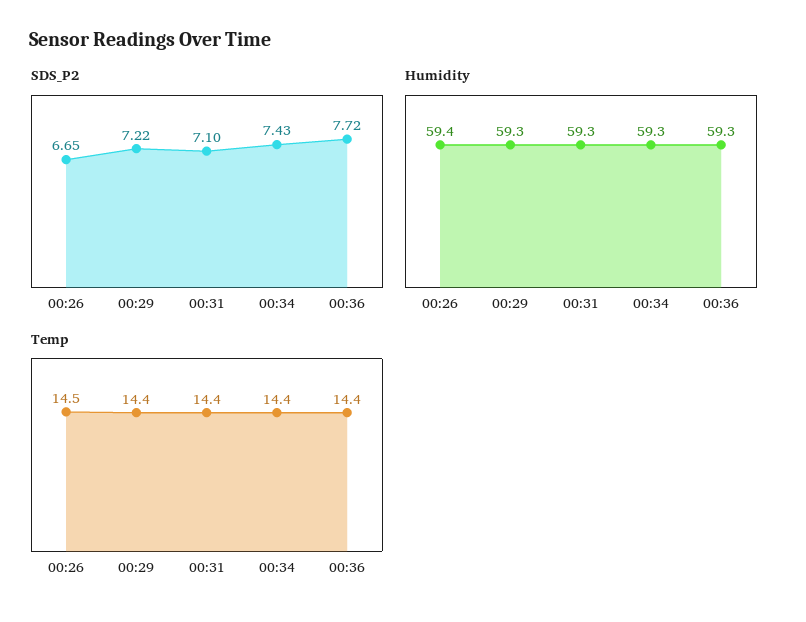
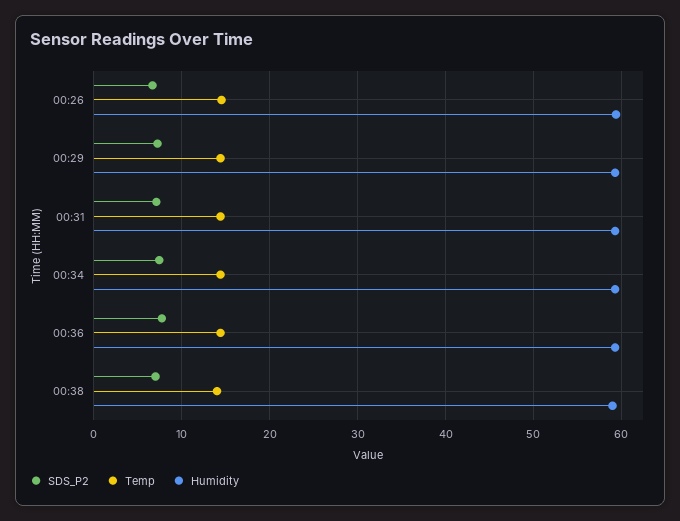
SDS_P2, 00:38: none -> 7
Temp, 00:38: none -> 14
Humidity, 00:38: none -> 59

